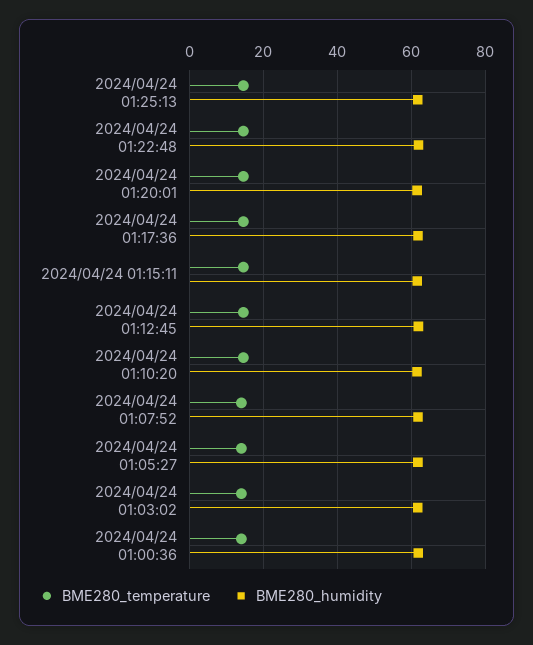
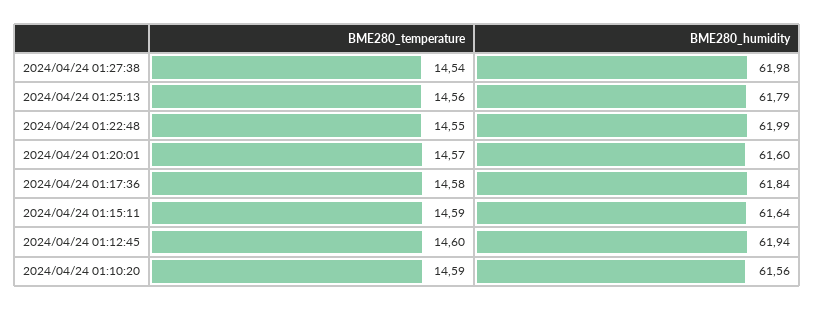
BME280_temperature, 2024/04/24 01:07:52: 14 -> none
BME280_humidity, 2024/04/24 01:07:52: 62 -> none
BME280_temperature, 2024/04/24 01:05:27: 14 -> none
BME280_humidity, 2024/04/24 01:05:27: 62 -> none
BME280_temperature, 2024/04/24 01:03:02: 14 -> none
BME280_humidity, 2024/04/24 01:03:02: 62 -> none
BME280_temperature, 2024/04/24 01:00:36: 14 -> none
BME280_humidity, 2024/04/24 01:00:36: 62 -> none
BME280_temperature, 2024/04/24 01:27:38: none -> 14.54
BME280_humidity, 2024/04/24 01:27:38: none -> 61.98

